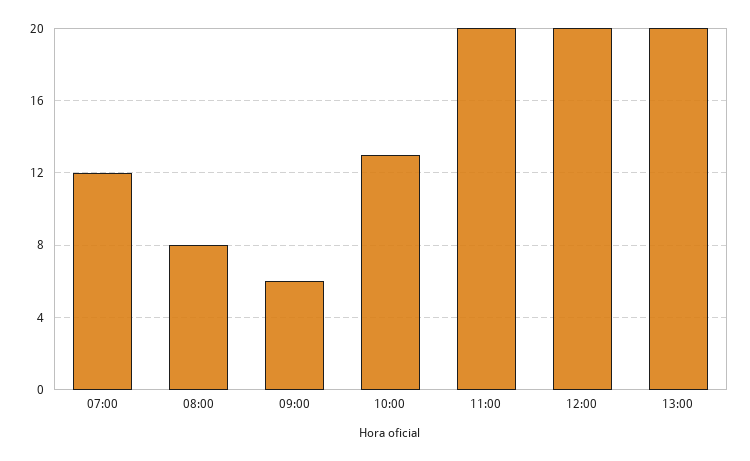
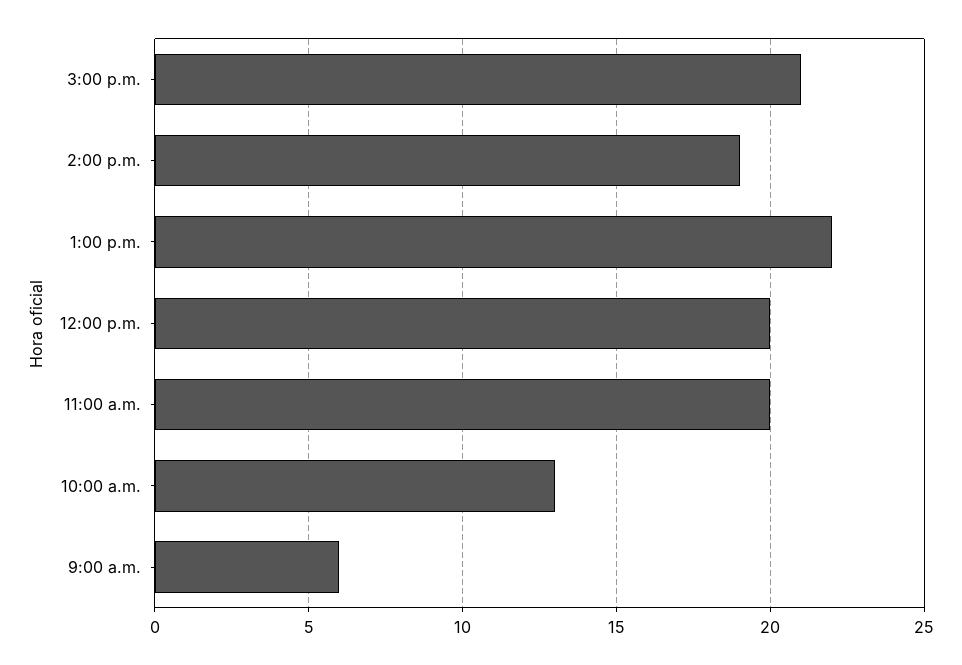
07:00: 12 -> none
08:00: 8 -> none
13:00: 20 -> 22
3:00 p.m.: none -> 21
2:00 p.m.: none -> 19

